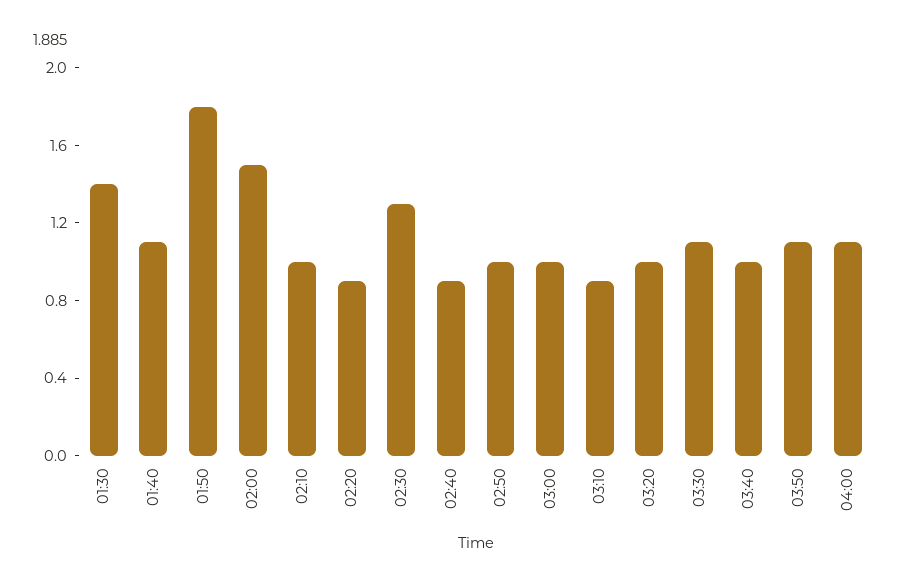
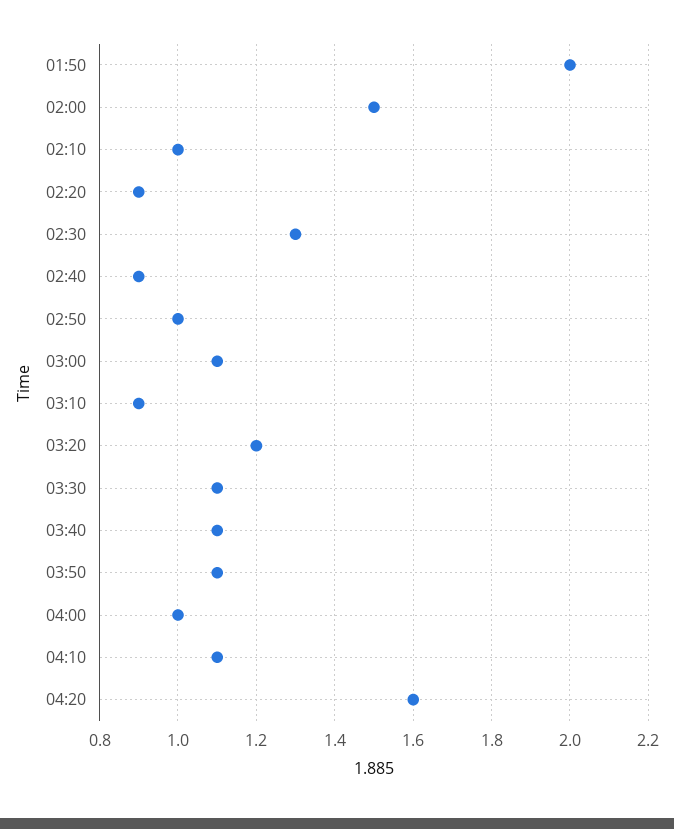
01:30: 1.4 -> none
01:40: 1.1 -> none
01:50: 1.8 -> 2
03:00: 1 -> 1.1
03:20: 1 -> 1.2
03:40: 1 -> 1.1
04:00: 1.1 -> 1
04:10: none -> 1.1
04:20: none -> 1.6

